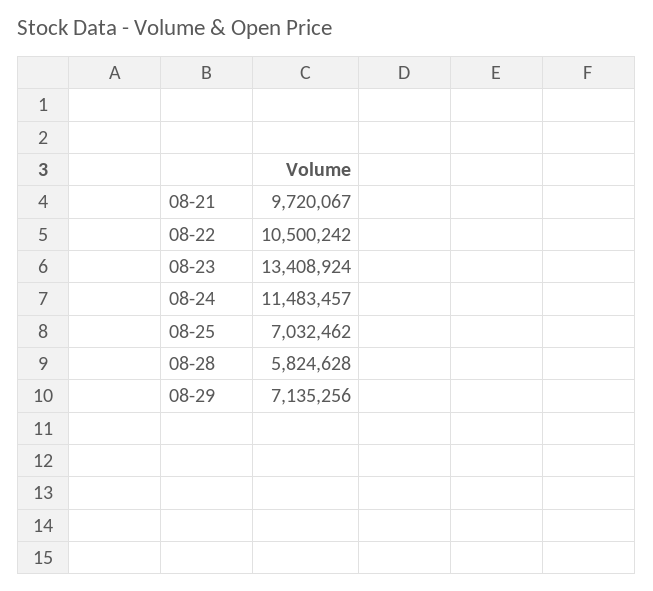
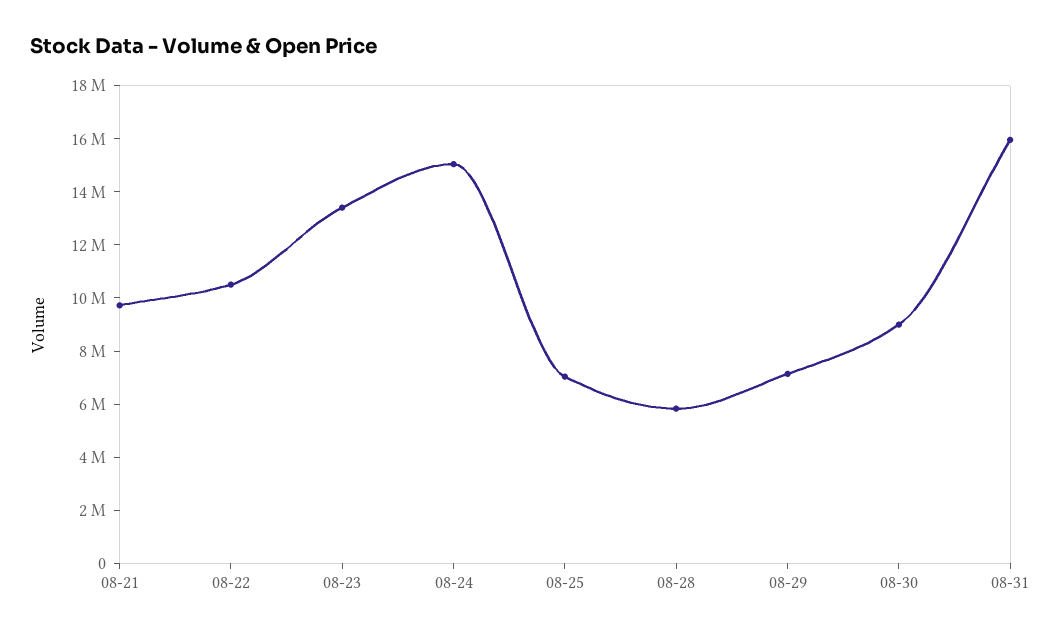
08-24: 11483457 -> 15000000
08-30: none -> 9000000
08-31: none -> 16000000

